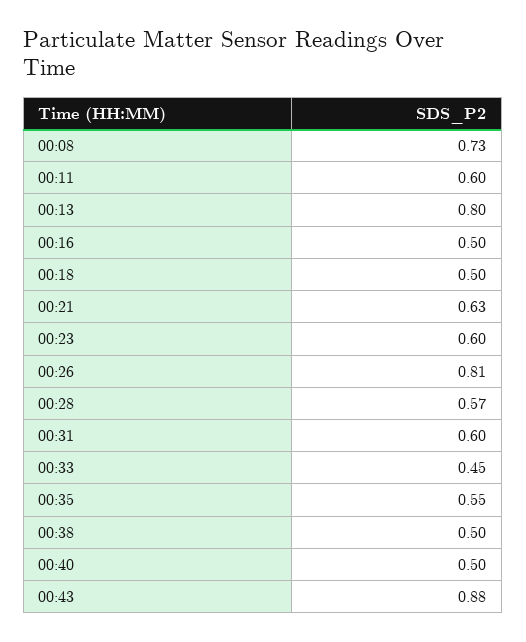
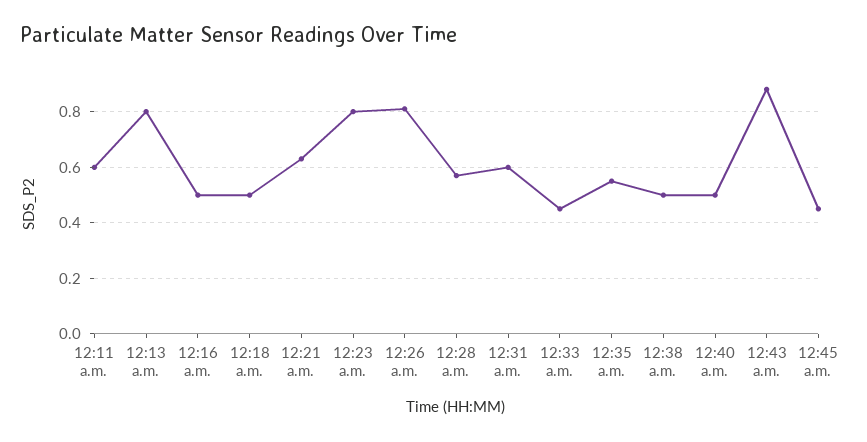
00:08: 0.73 -> none
00:23: 0.6 -> 0.8
12:45 a.m.: none -> 0.45

